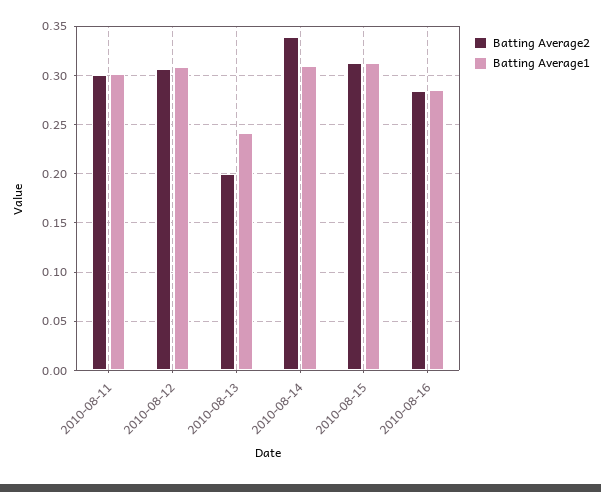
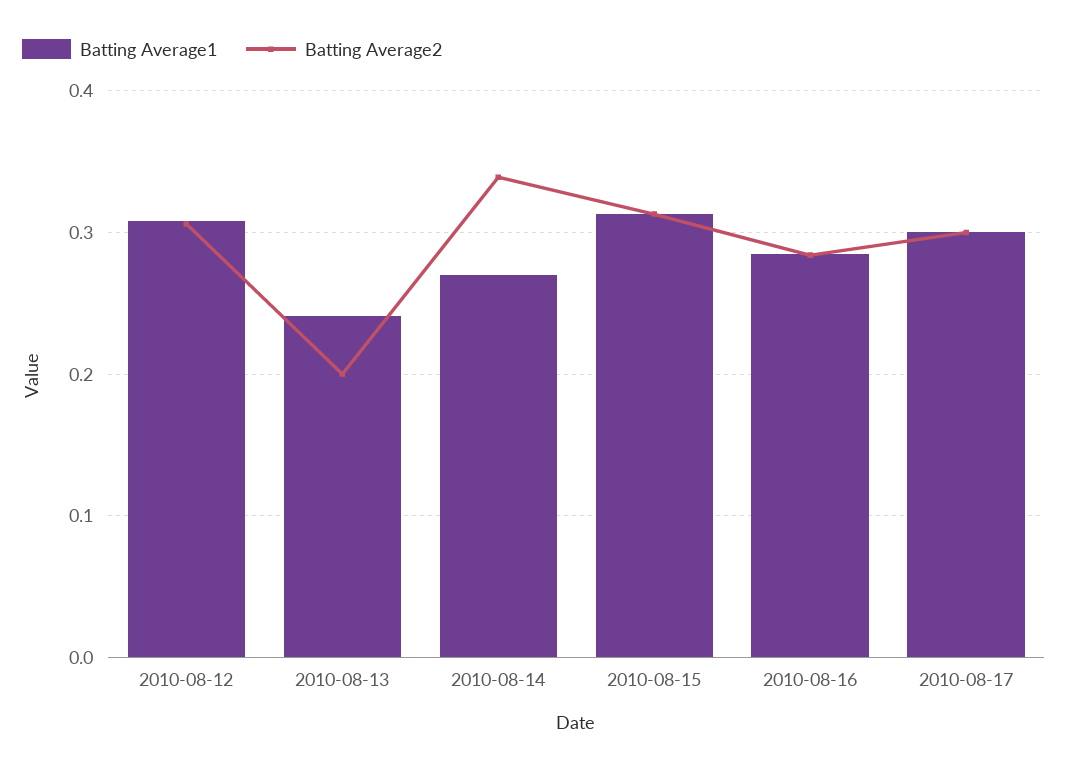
Batting Average2, 2010-08-11: 0.3 -> none
Batting Average1, 2010-08-11: 0.3 -> none
Batting Average1, 2010-08-14: 0.31 -> 0.27
Batting Average1, 2010-08-17: none -> 0.3
Batting Average2, 2010-08-17: none -> 0.3

